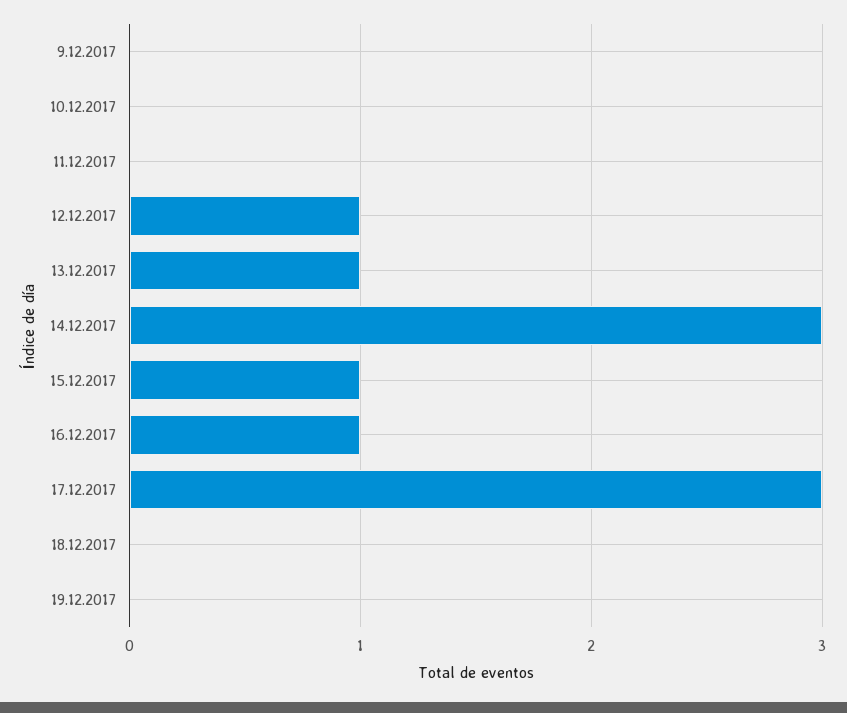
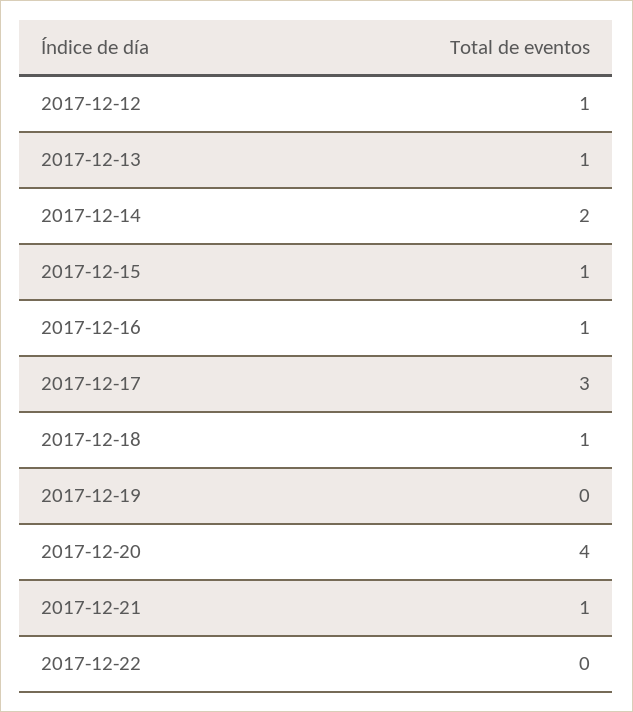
9.12.2017: 0 -> none
10.12.2017: 0 -> none
11.12.2017: 0 -> none
14.12.2017: 3 -> 2
18.12.2017: 0 -> 1
2017-12-20: none -> 4
2017-12-21: none -> 1
2017-12-22: none -> 0

